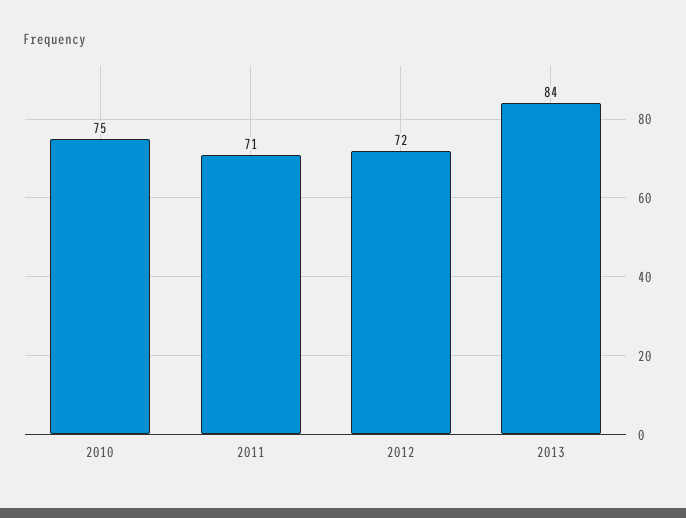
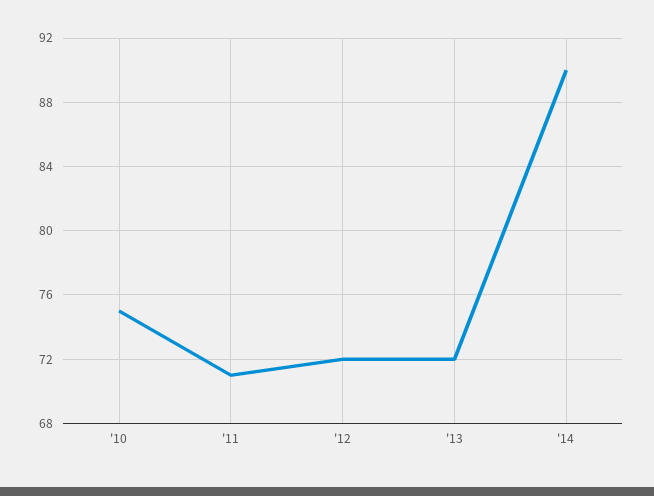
2013: 84 -> 72
'14: none -> 90

